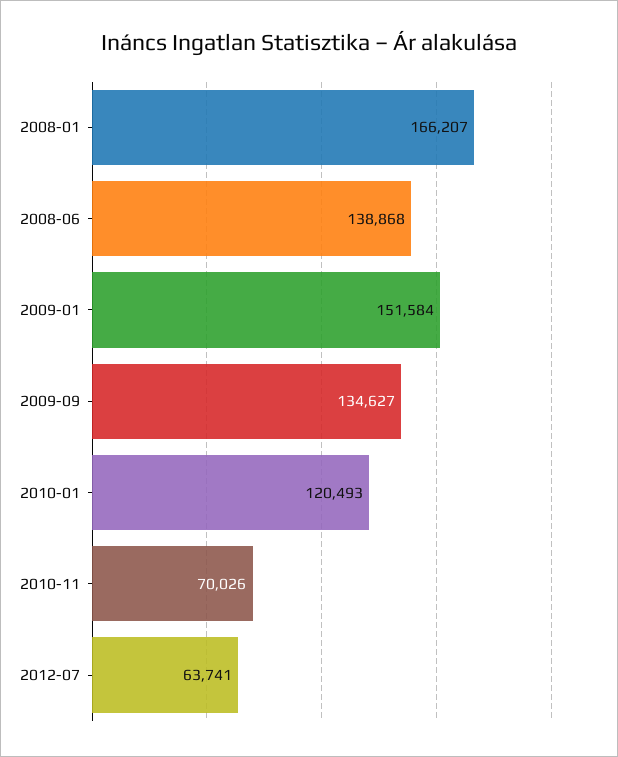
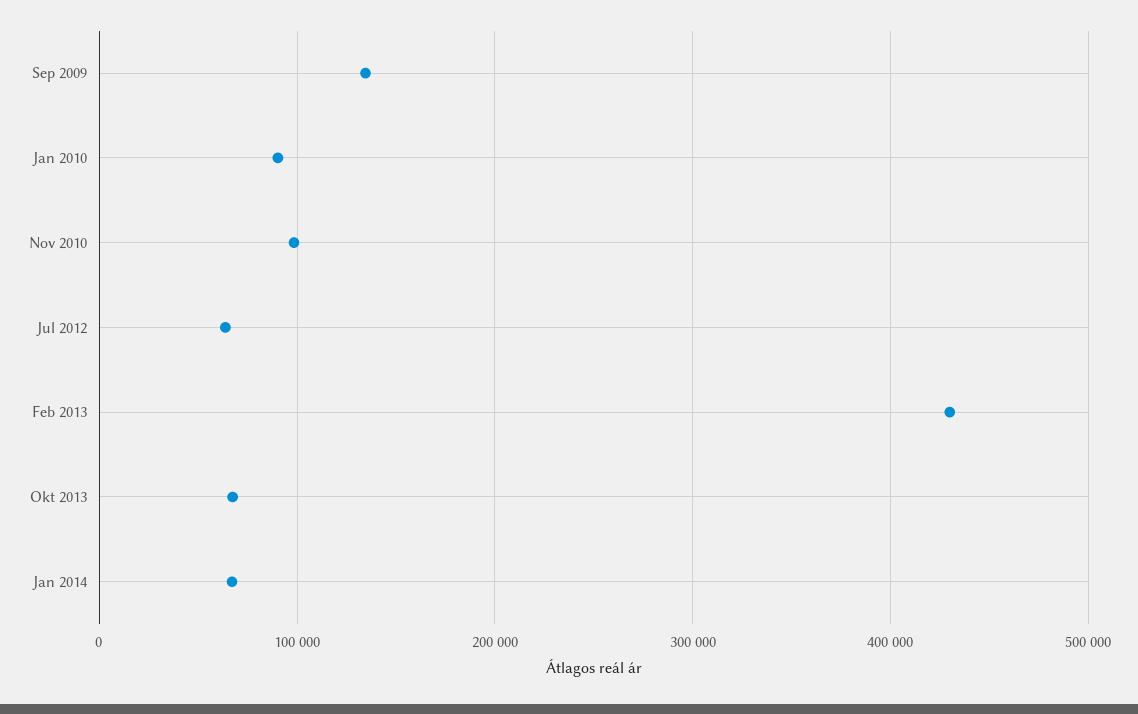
2008-01: 166207 -> none
2008-06: 138868 -> none
2009-01: 151584 -> none
2010-01: 120493 -> 90000
2010-11: 70026 -> 100000
Feb 2013: none -> 430000
Okt 2013: none -> 70000
Jan 2014: none -> 70000

